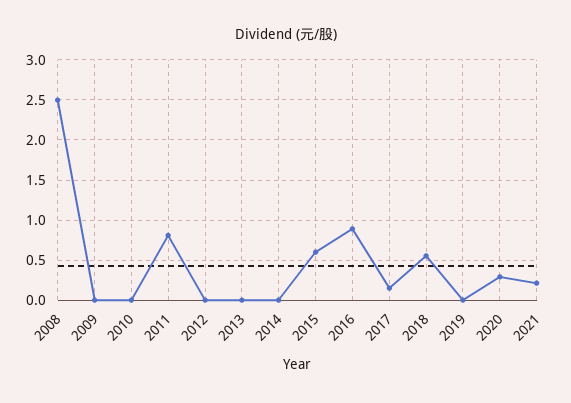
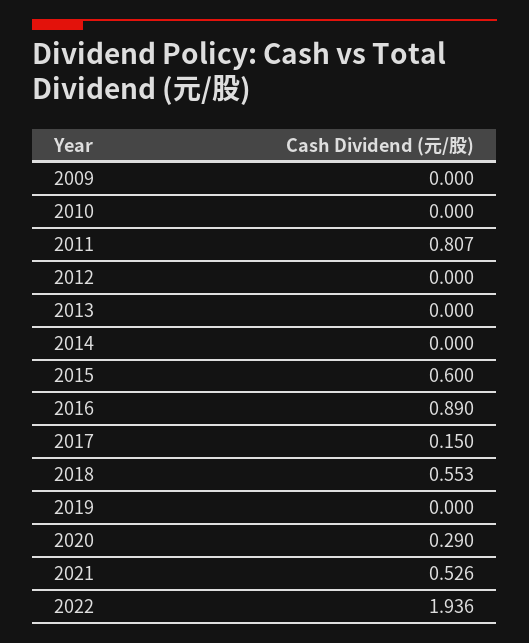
2008: 2.5 -> none
2021: 0.2 -> 0.526
2022: none -> 1.936

